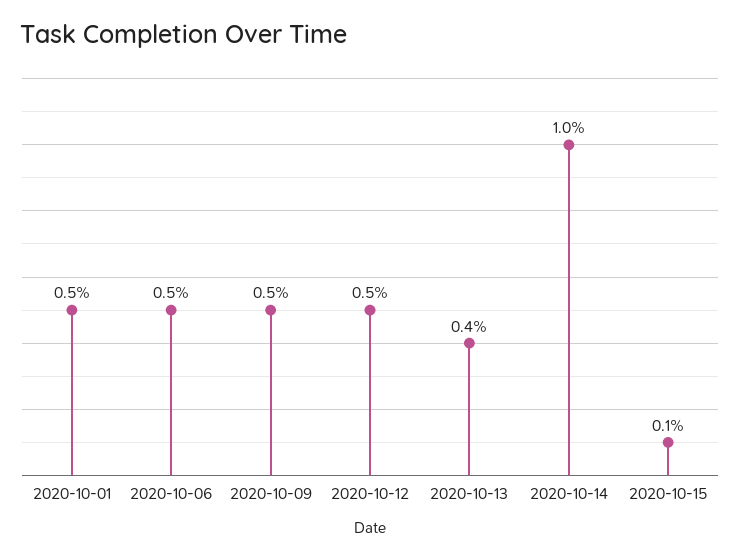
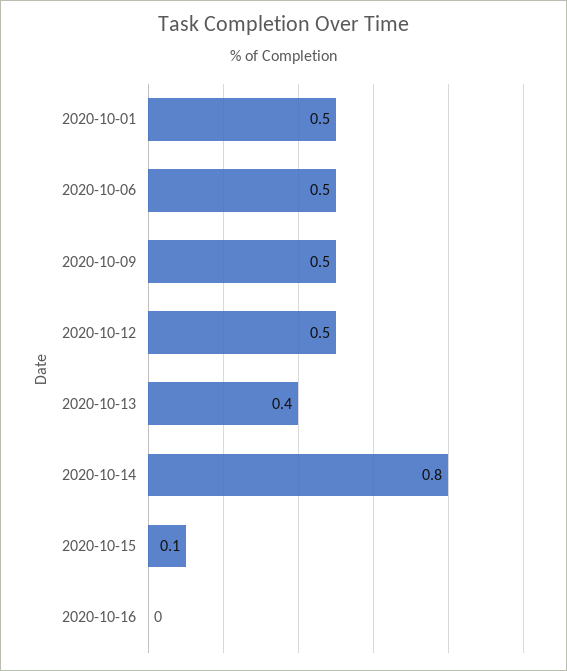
2020-10-14: 1 -> 0.8
2020-10-16: none -> 0

